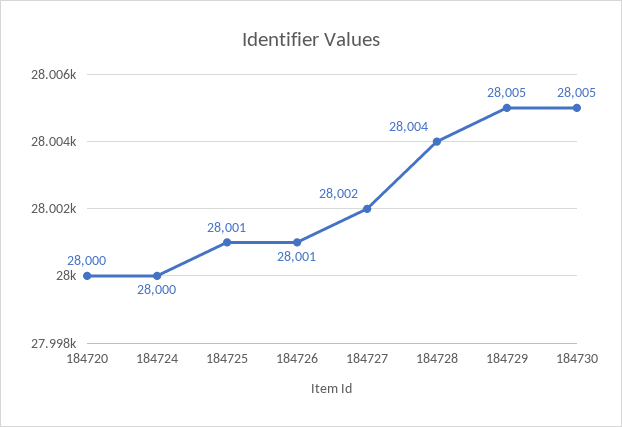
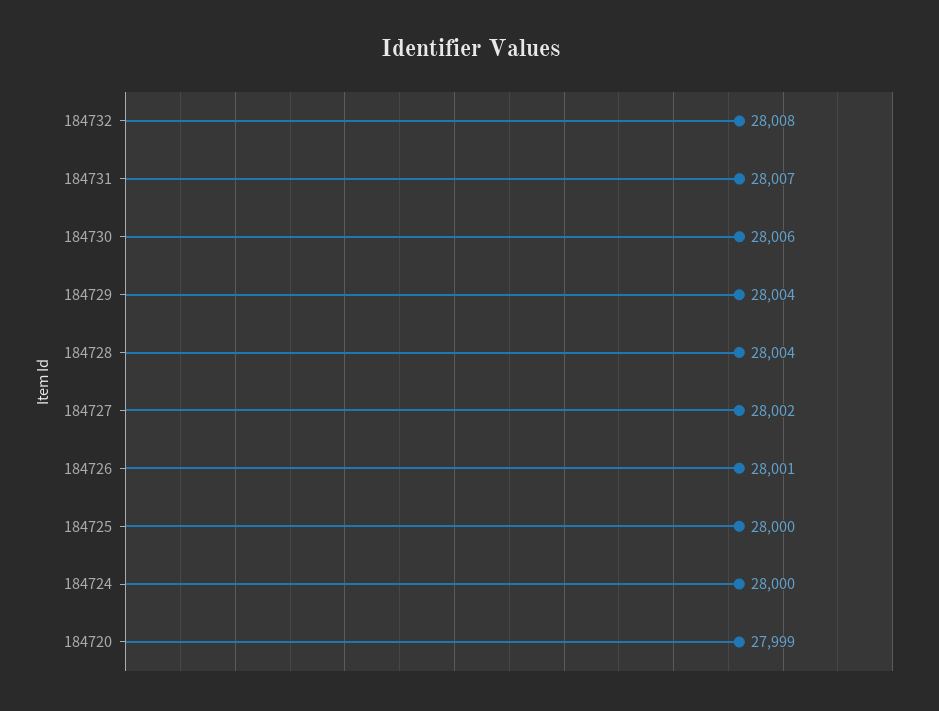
184720: 28000 -> 27999
184725: 28001 -> 28000
184729: 28005 -> 28004
184730: 28005 -> 28006
184732: none -> 28008
184731: none -> 28007

